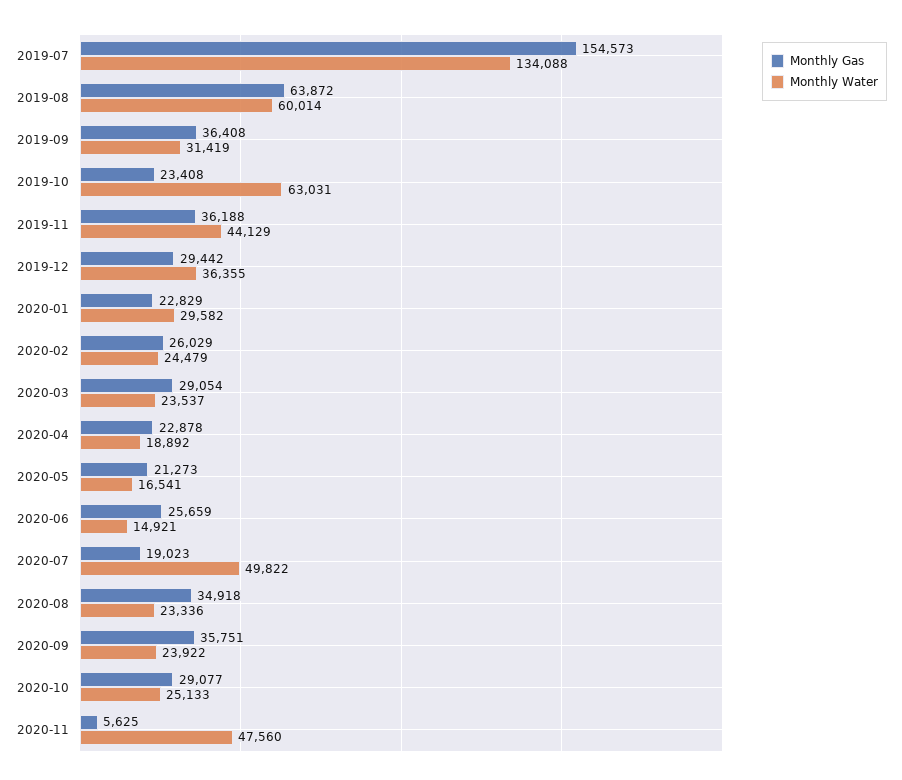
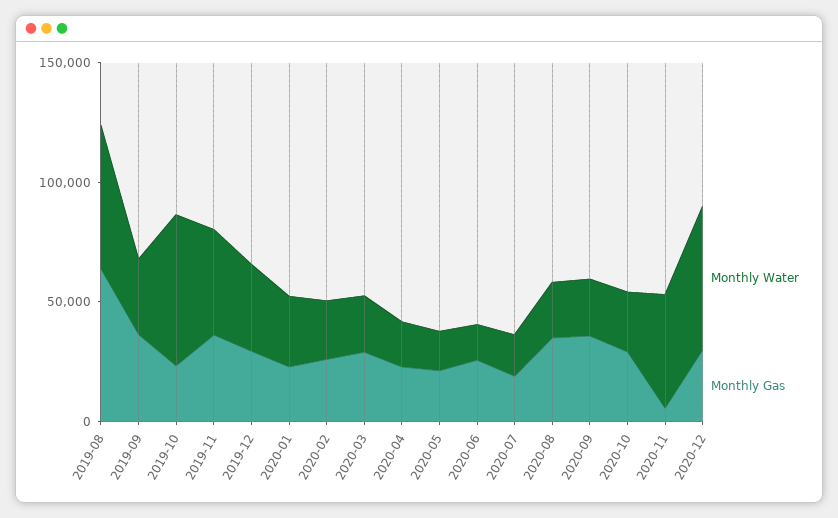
Monthly Gas, 2019-07: 154573 -> none
Monthly Water, 2019-07: 134088 -> none
Monthly Water, 2020-07: 49822 -> 20000
Monthly Water, 2020-12: none -> 60000
Monthly Gas, 2020-12: none -> 30000

